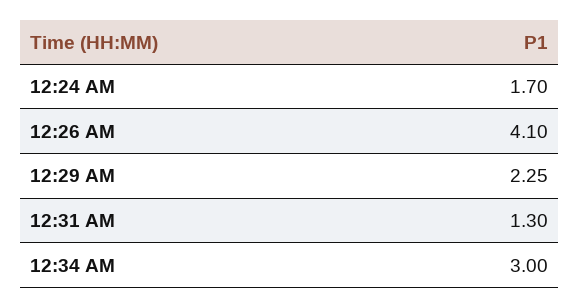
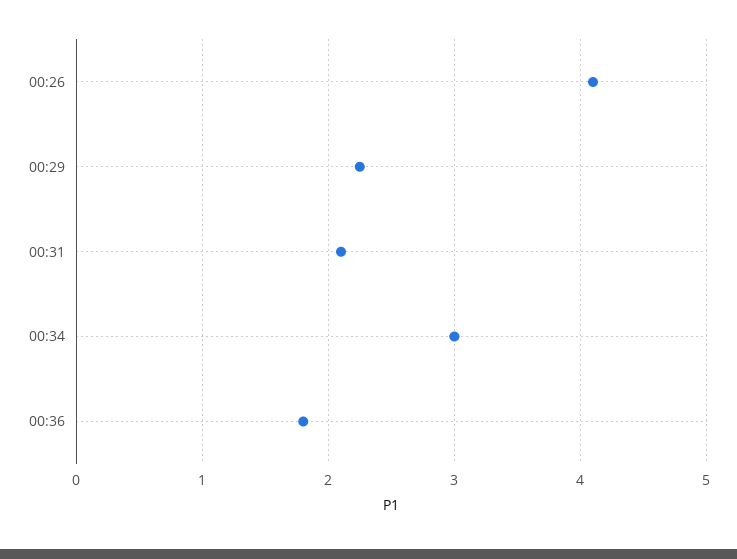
12:24 AM: 1.7 -> none
12:31 AM: 1.3 -> 2.1
00:36: none -> 1.8

